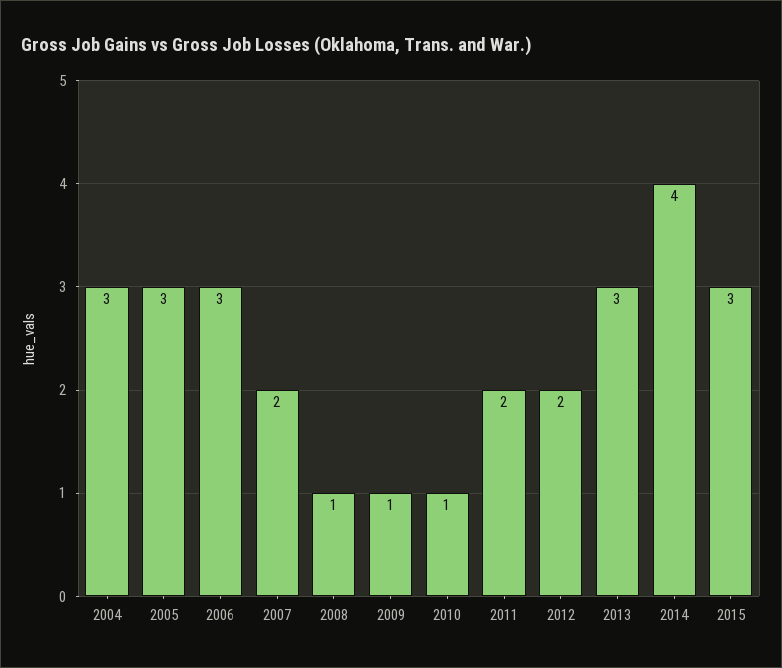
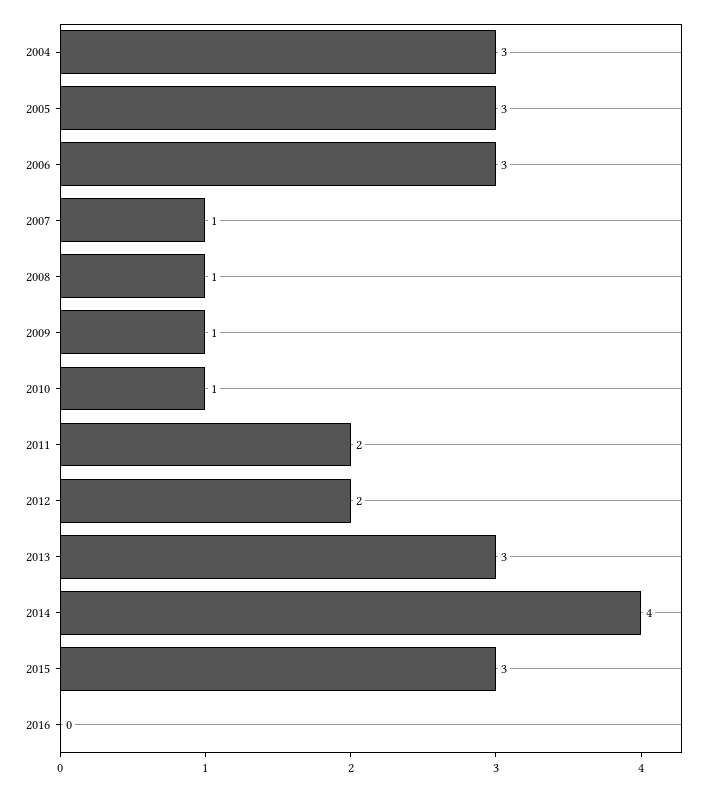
2007: 2 -> 1
2016: none -> 0

